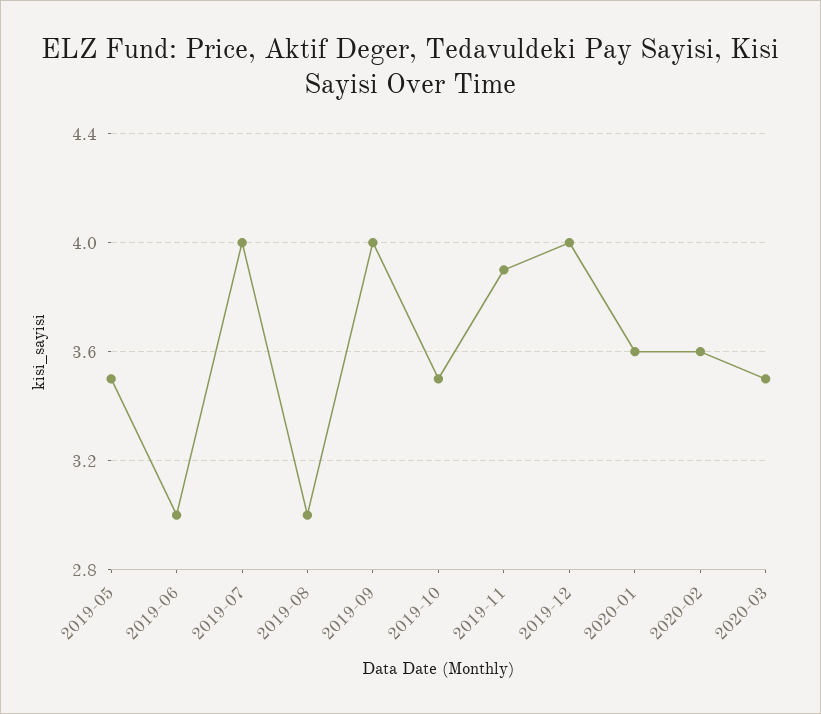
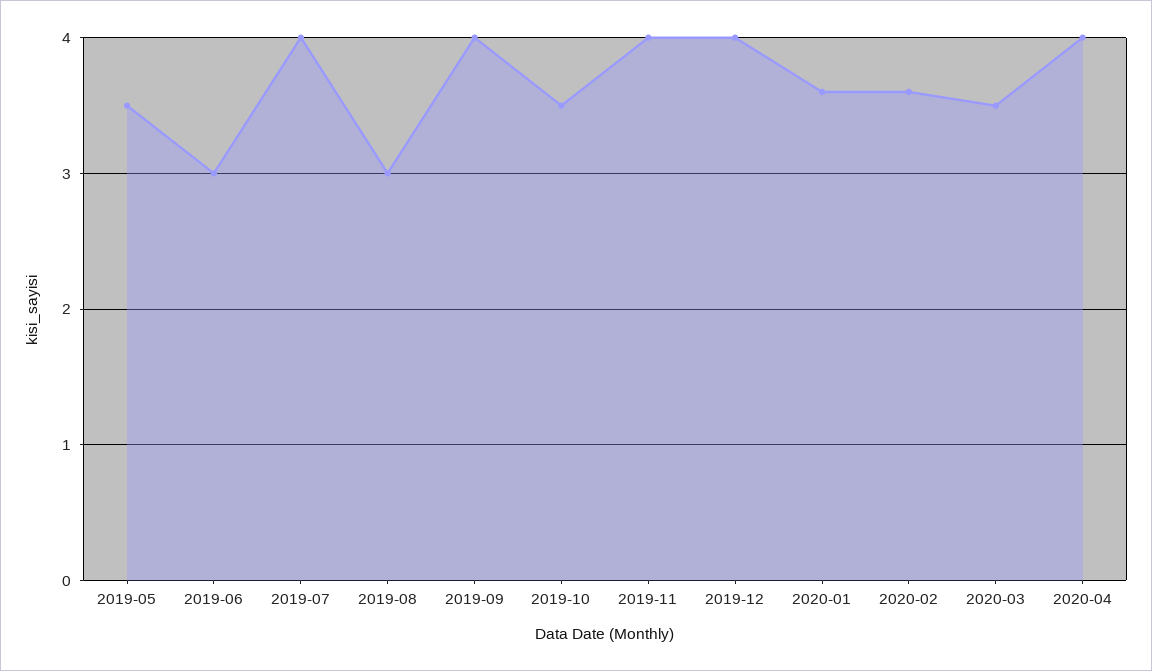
2019-11: 3.9 -> 4
2020-04: none -> 4

